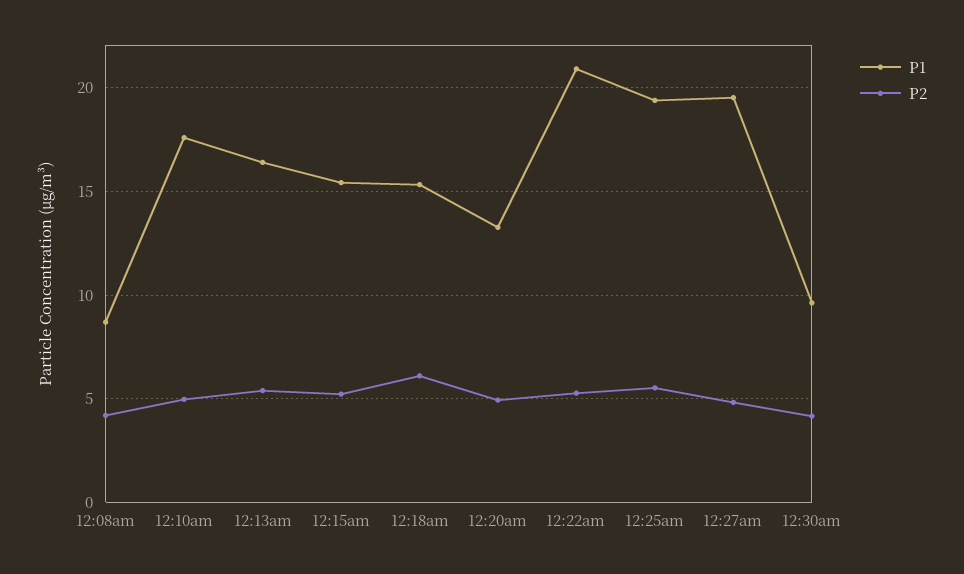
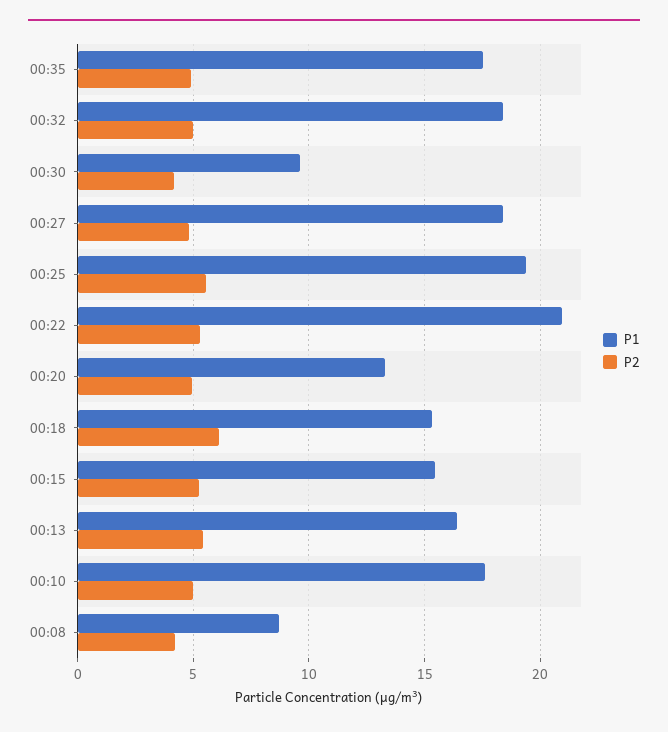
P1, 12:27am: 19.5 -> 18.5
P1, 00:35: none -> 17.5
P2, 00:35: none -> 5
P1, 00:32: none -> 18.5
P2, 00:32: none -> 5

